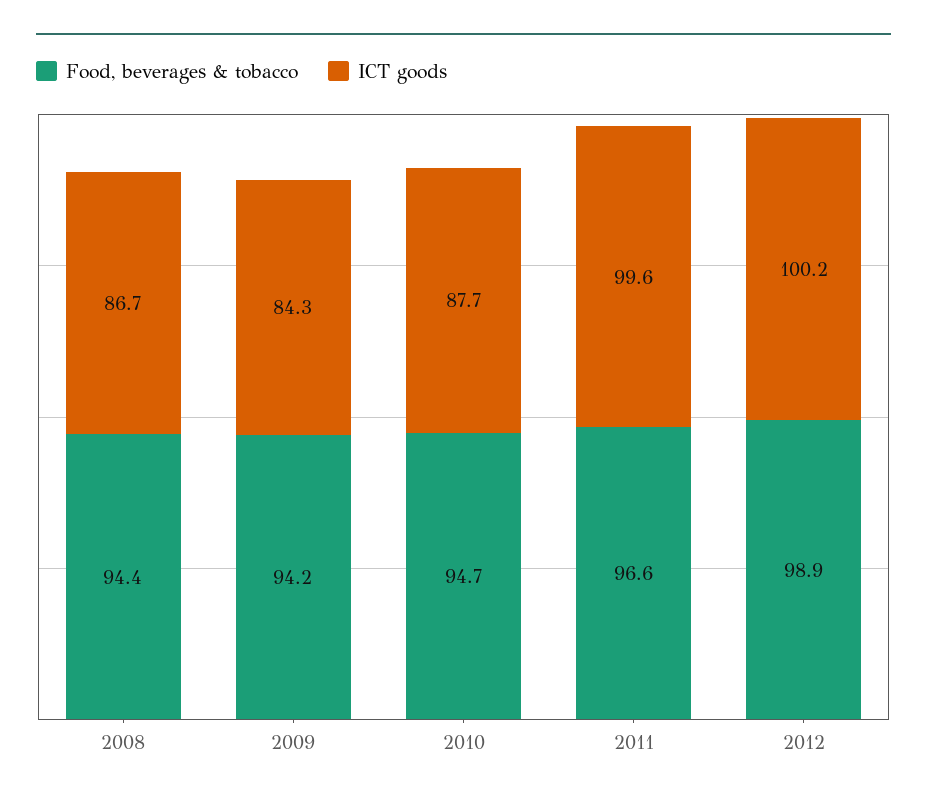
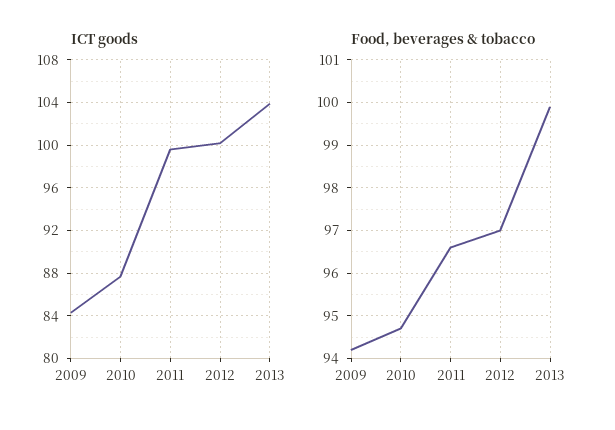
Food, beverages & tobacco, 2008: 94.4 -> none
ICT goods, 2008: 86.7 -> none
Food, beverages & tobacco, 2012: 98.9 -> 97
ICT goods, 2013: none -> 104
Food, beverages & tobacco, 2013: none -> 100

